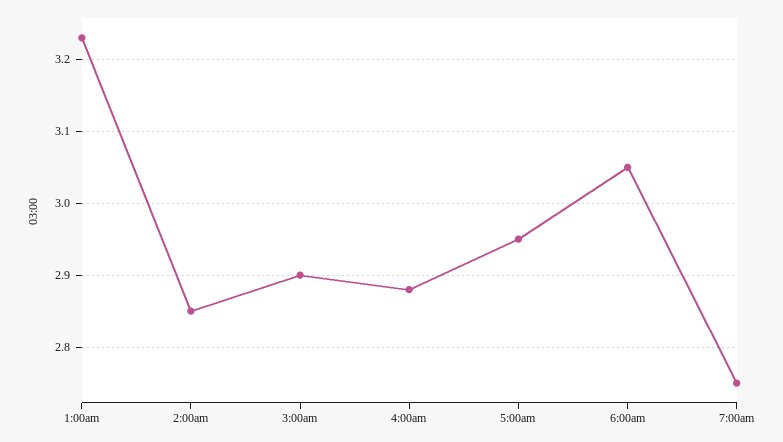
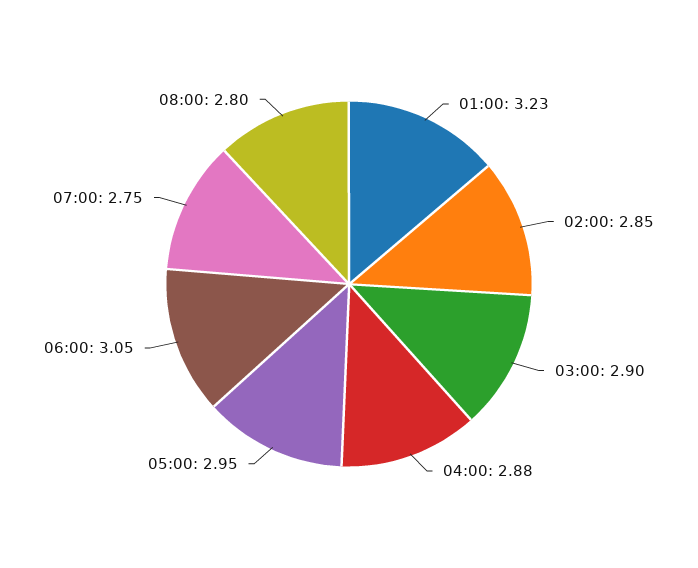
08:00: none -> 2.8

